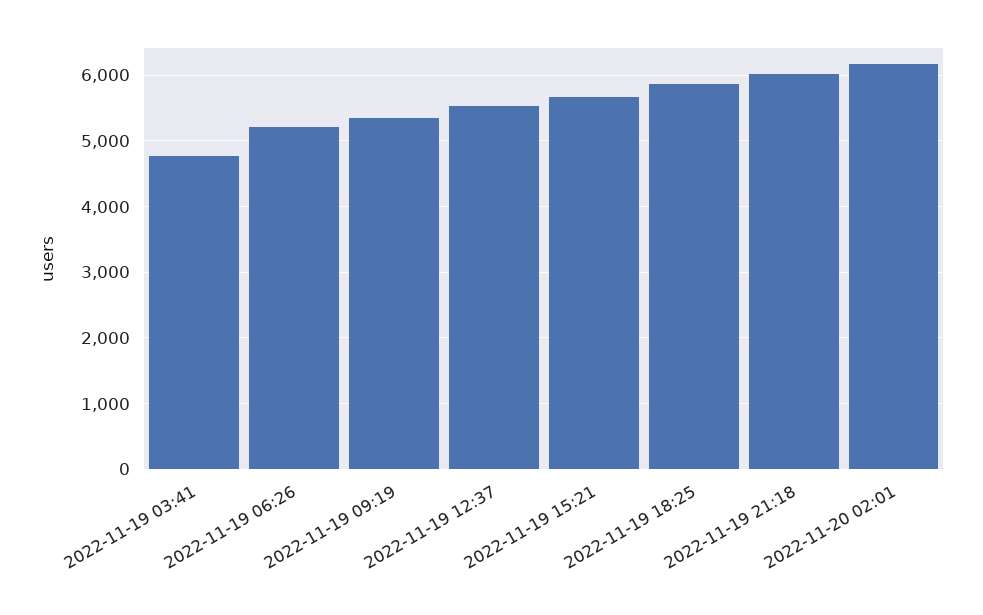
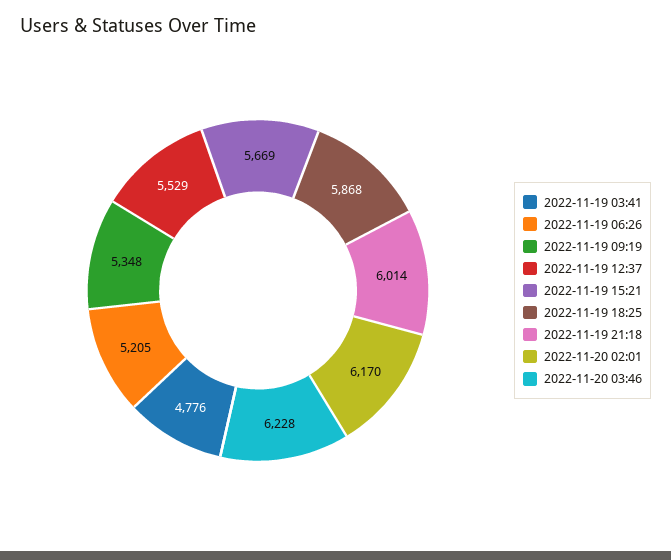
2022-11-20 03:46: none -> 6228

